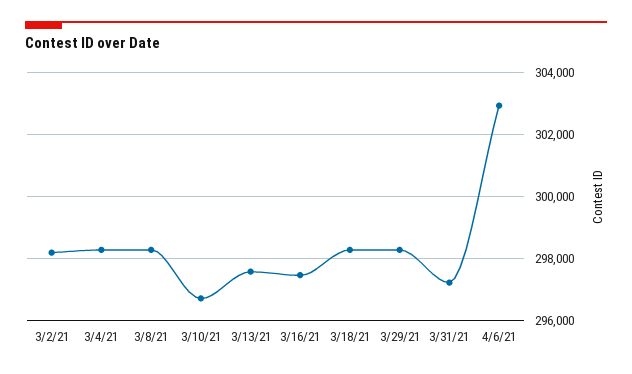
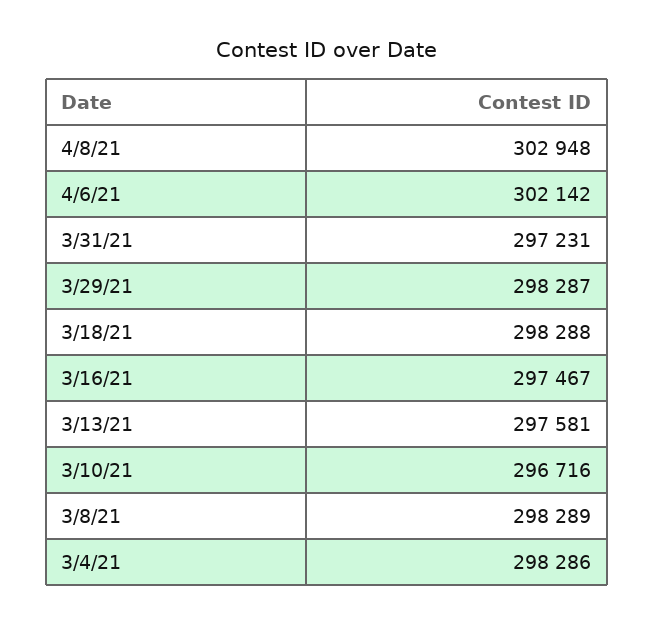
3/2/21: 298200 -> none
4/6/21: 303000 -> 302142
4/8/21: none -> 302948

